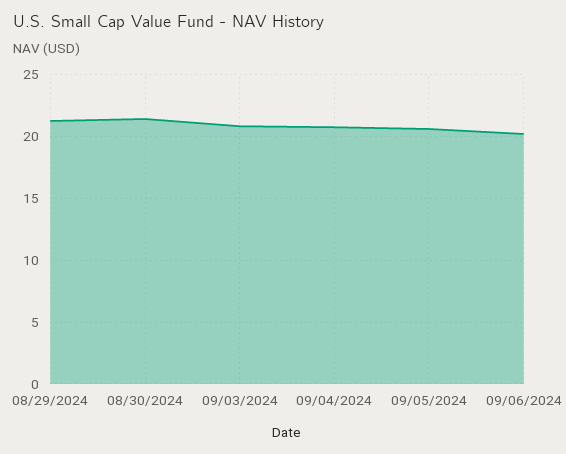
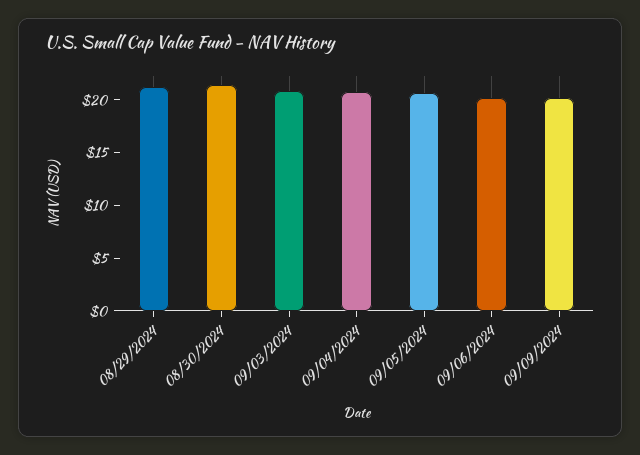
09/09/2024: none -> 20

